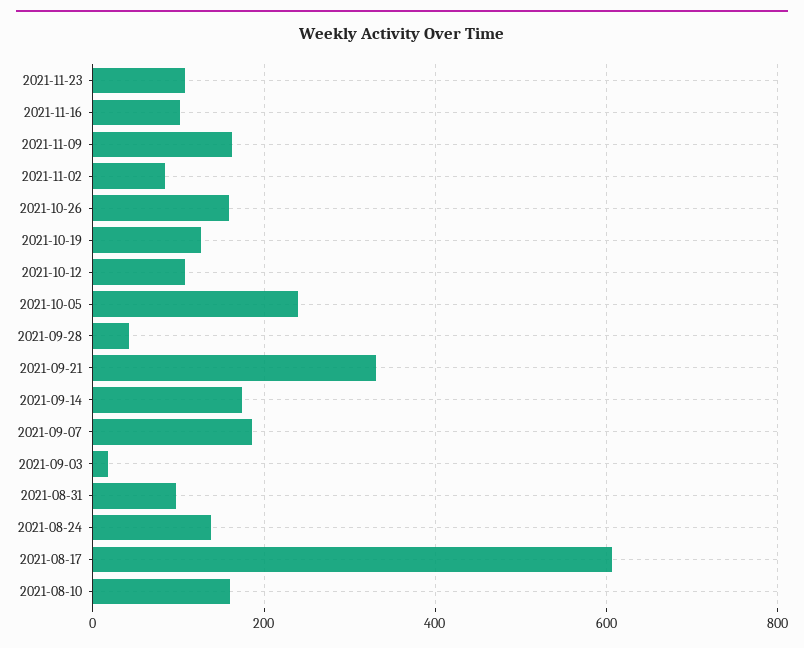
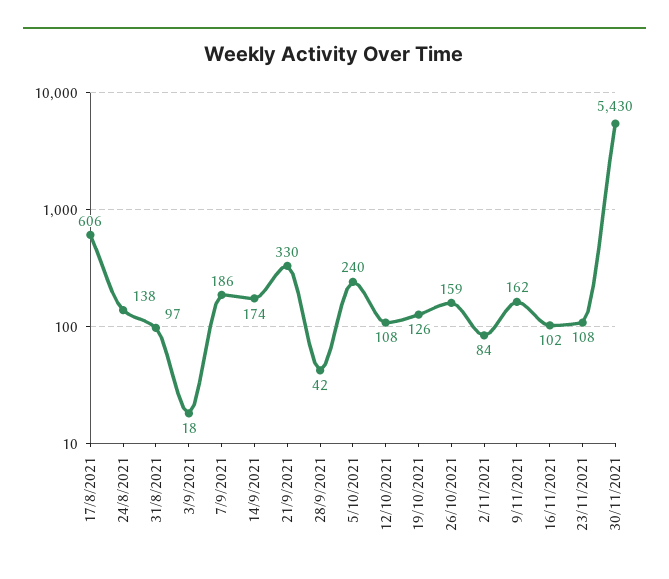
2021-08-10: 160 -> none
30/11/2021: none -> 5430

